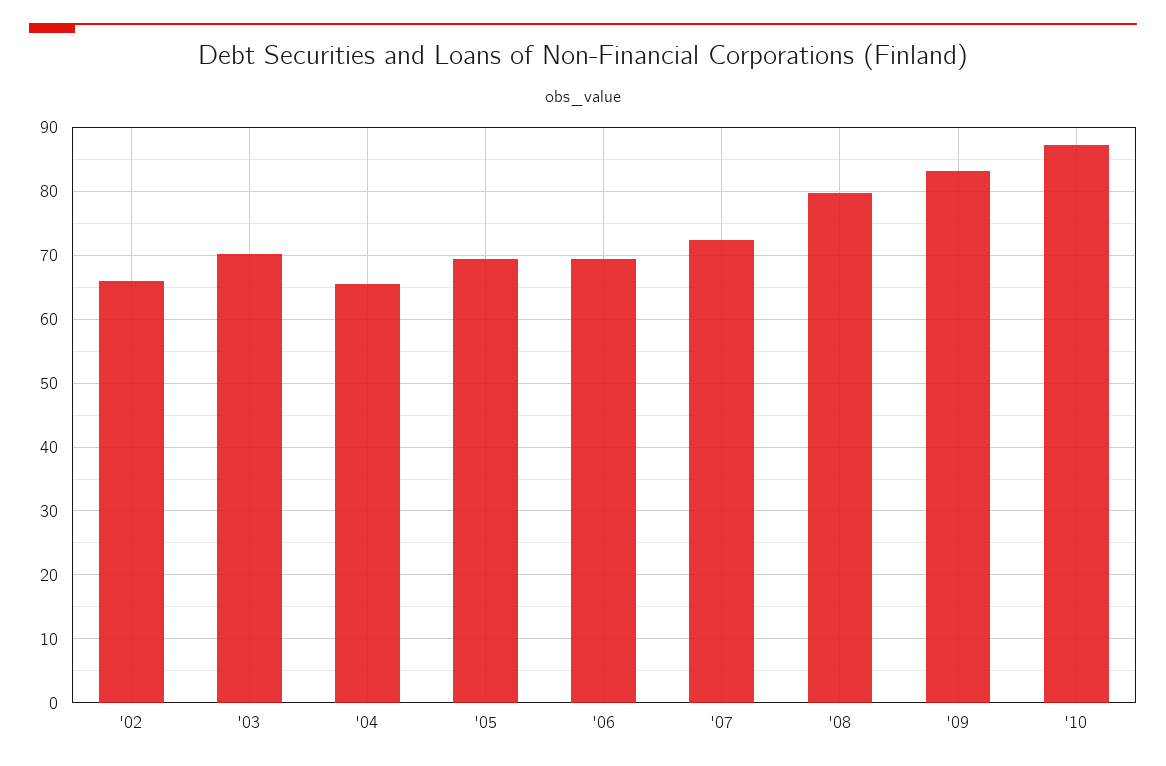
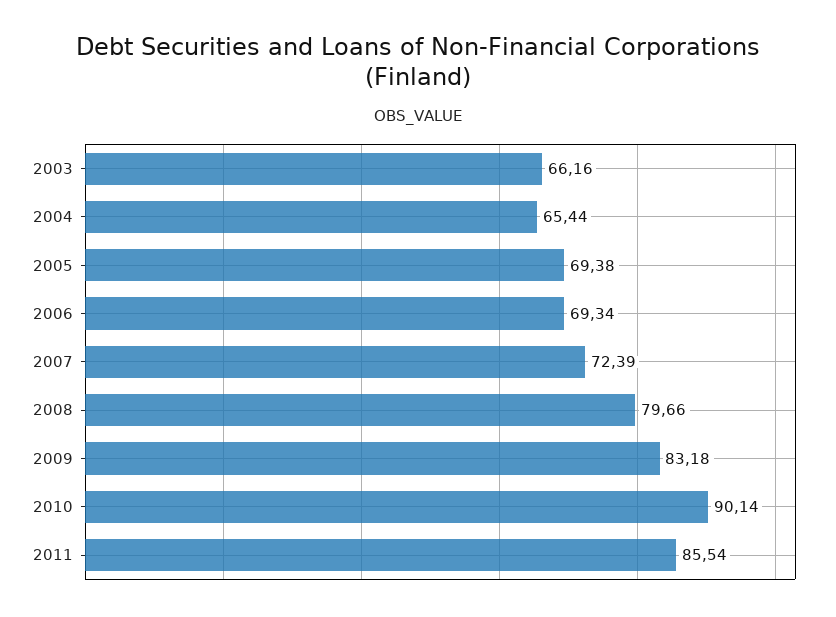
'02: 66 -> none
'03: 70 -> 66.16
'10: 87 -> 90.14
2011: none -> 85.54

